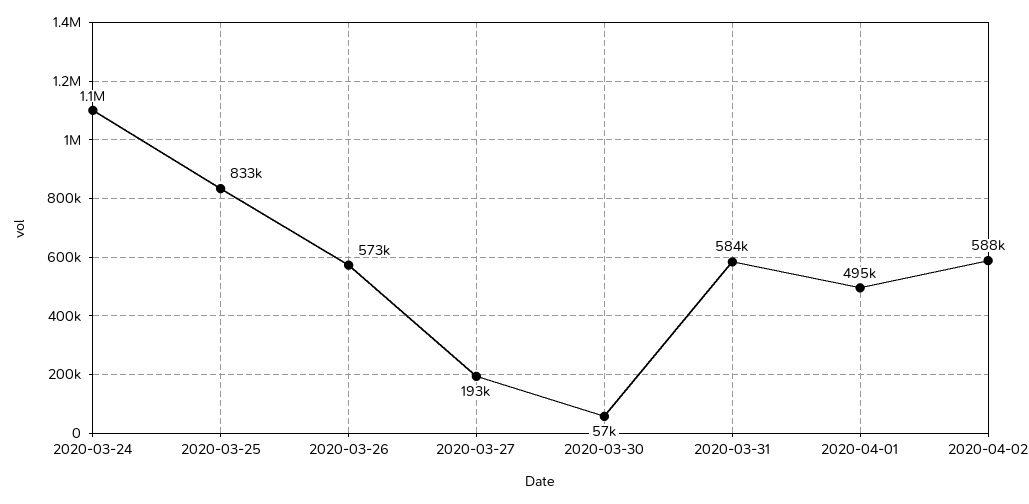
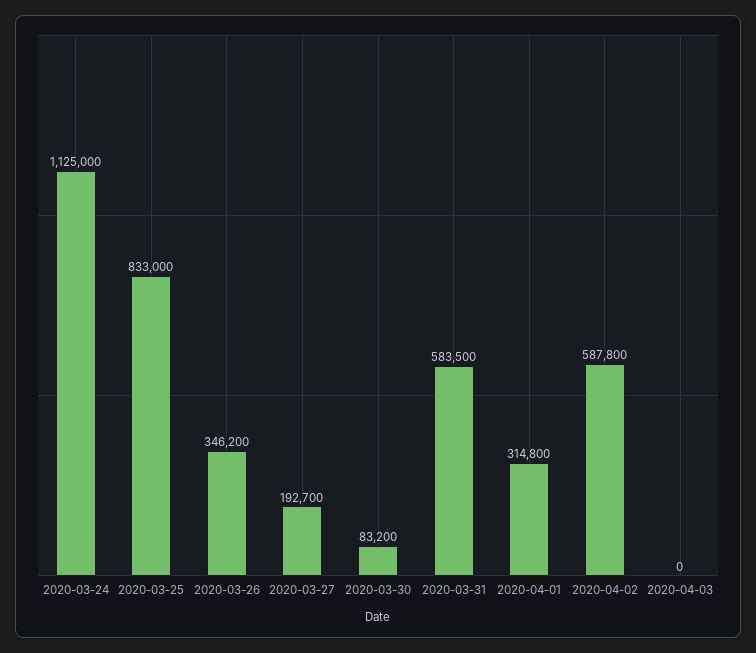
2020-03-26: 573000 -> 346200
2020-03-30: 57000 -> 83200
2020-04-01: 495000 -> 314800
2020-04-03: none -> 0

